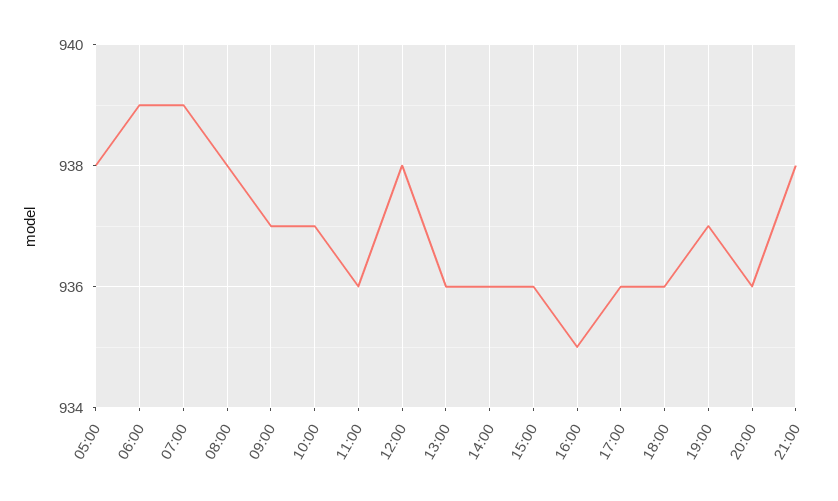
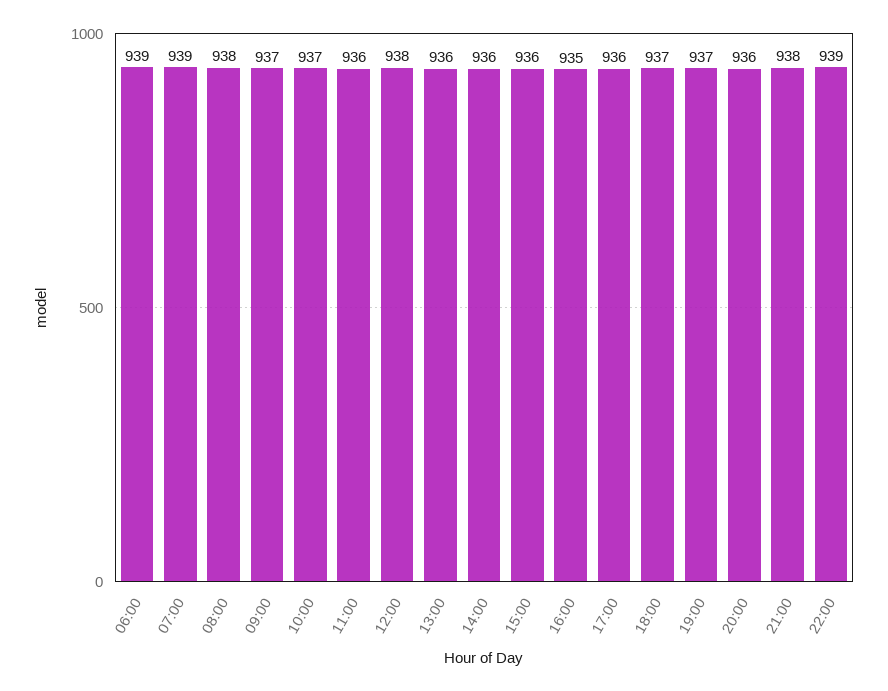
05:00: 938 -> none
18:00: 936 -> 937
22:00: none -> 939

